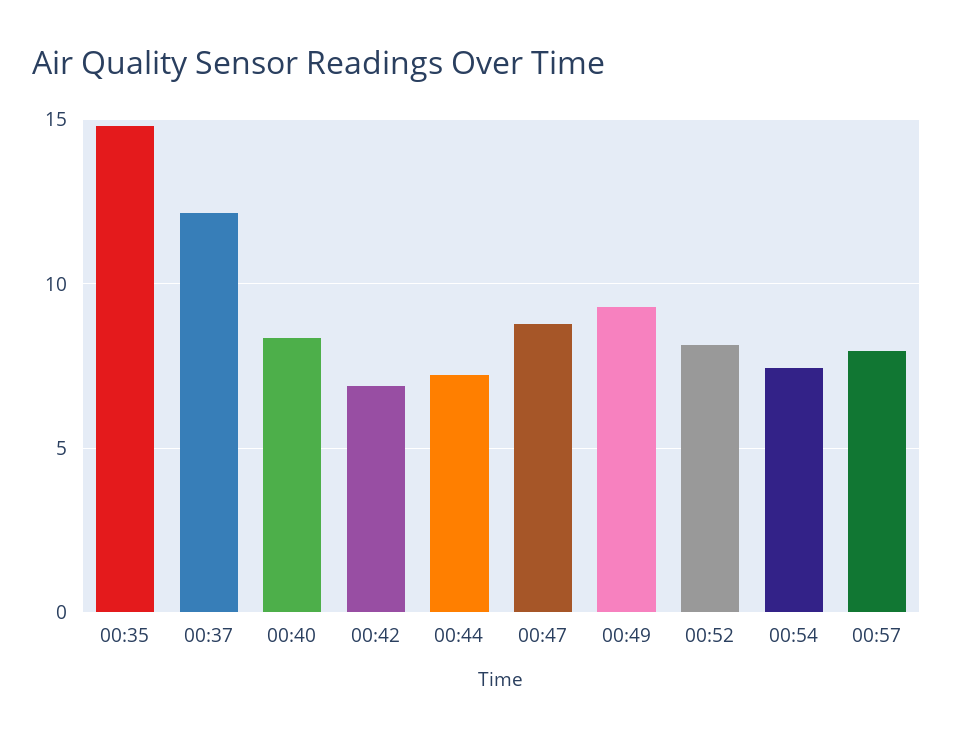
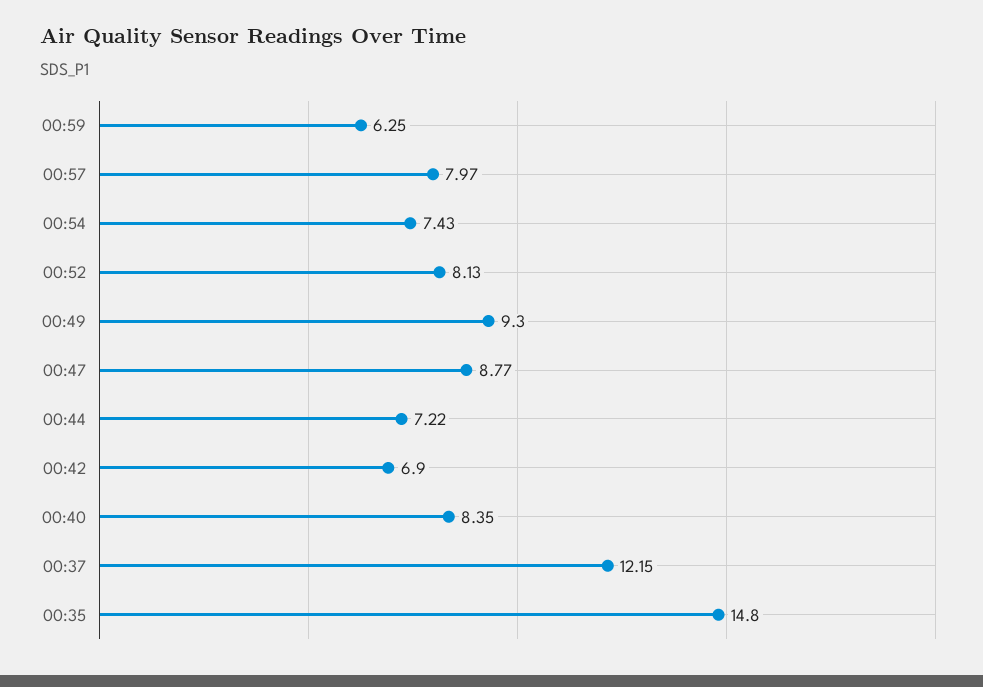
00:59: none -> 6.25

